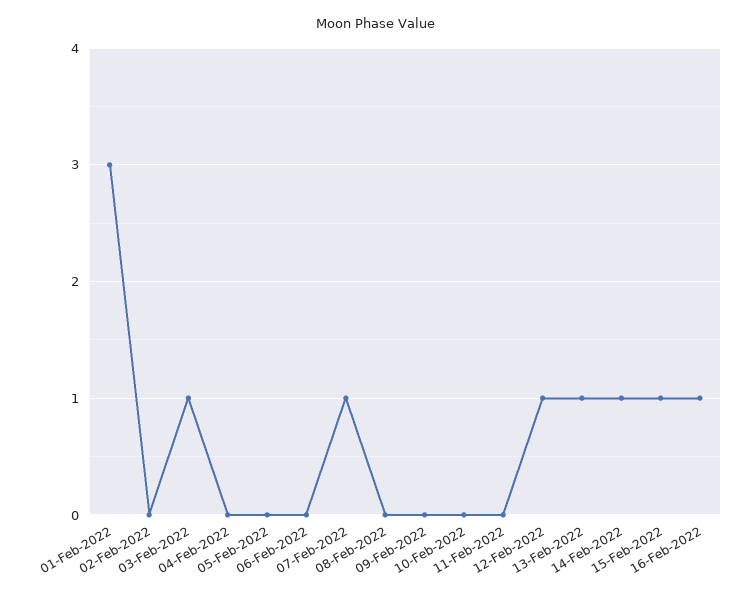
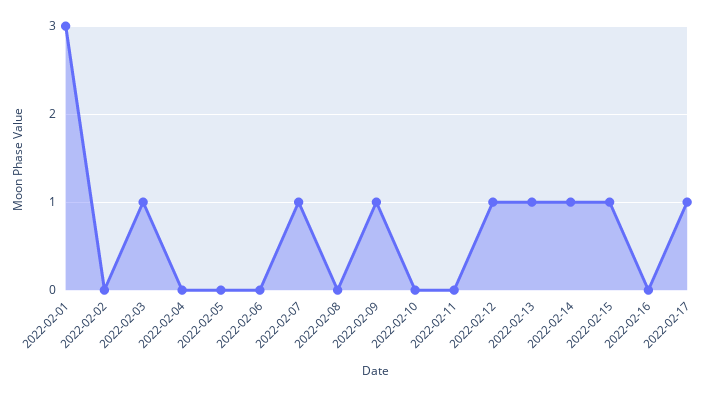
09-Feb-2022: 0 -> 1
16-Feb-2022: 1 -> 0
2022-02-17: none -> 1

